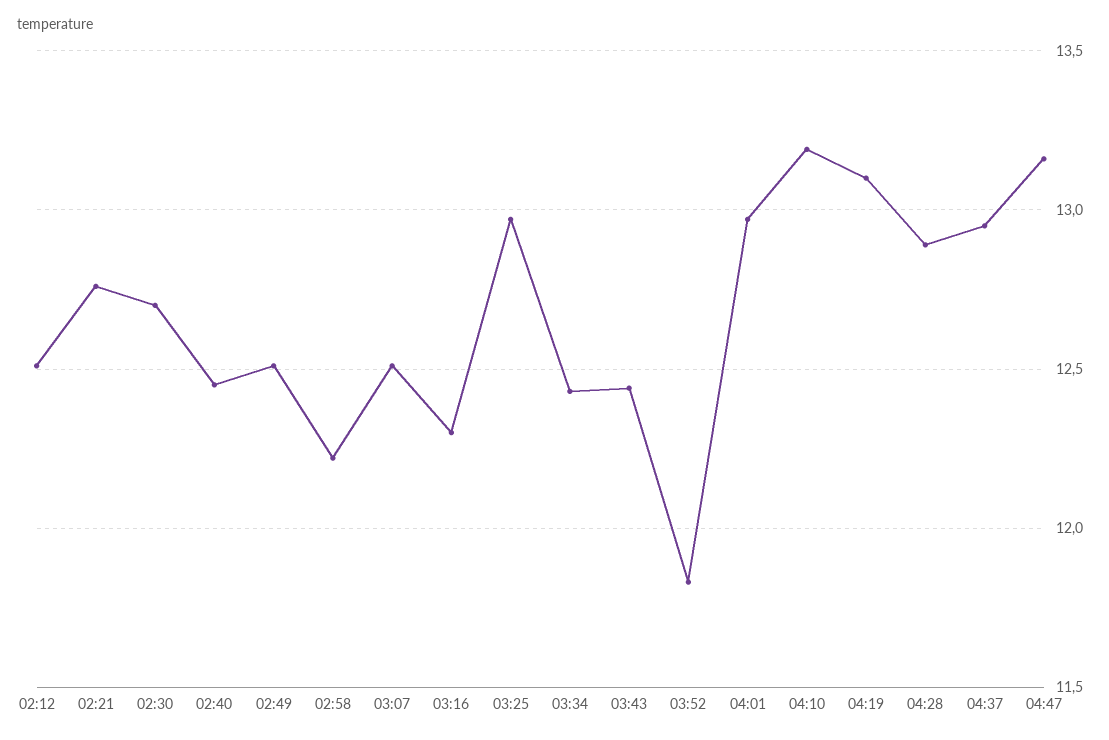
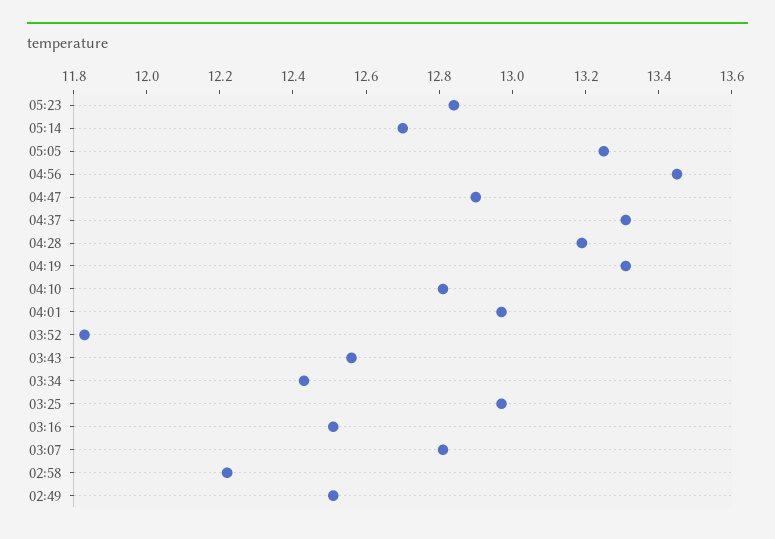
02:12: 12.5 -> none
02:21: 12.75 -> none
02:30: 12.7 -> none
02:40: 12.45 -> none
03:07: 12.5 -> 12.8
03:16: 12.3 -> 12.5
03:43: 12.45 -> 12.55
04:10: 13.2 -> 12.8
04:19: 13.1 -> 13.3
04:28: 12.9 -> 13.2
04:37: 12.95 -> 13.3
04:47: 13.15 -> 12.9
05:23: none -> 12.85
05:14: none -> 12.7
05:05: none -> 13.25
04:56: none -> 13.45

